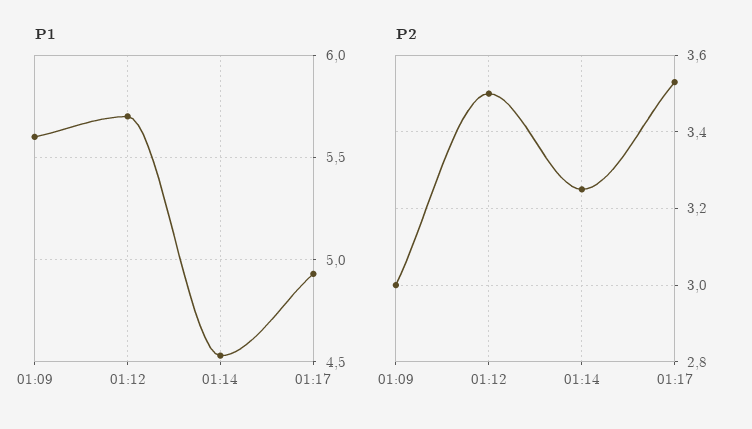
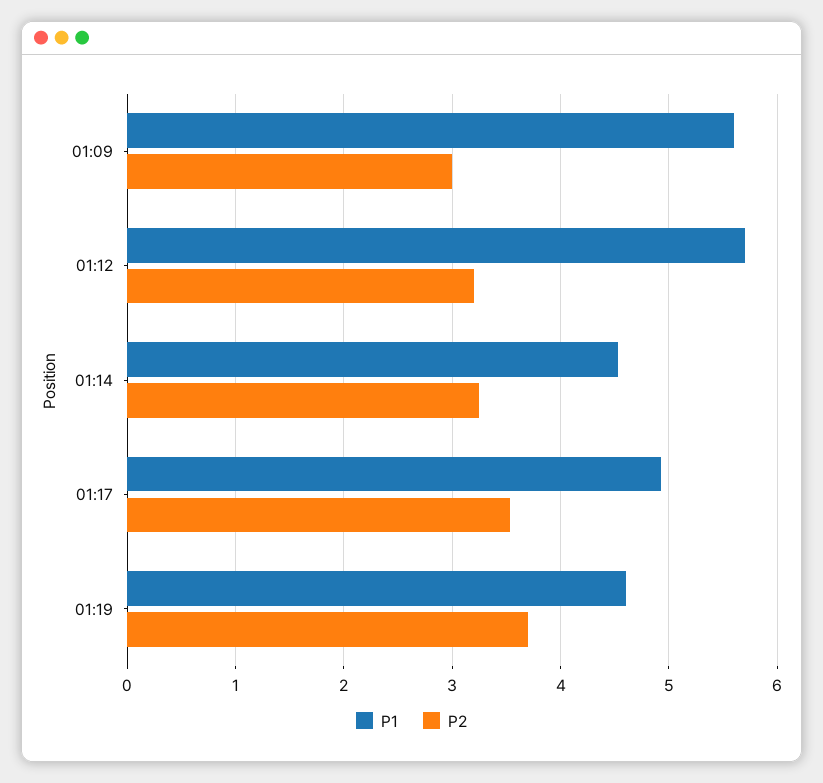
P2, 01:12: 3.5 -> 3.2
P1, 01:19: none -> 4.6
P2, 01:19: none -> 3.7

